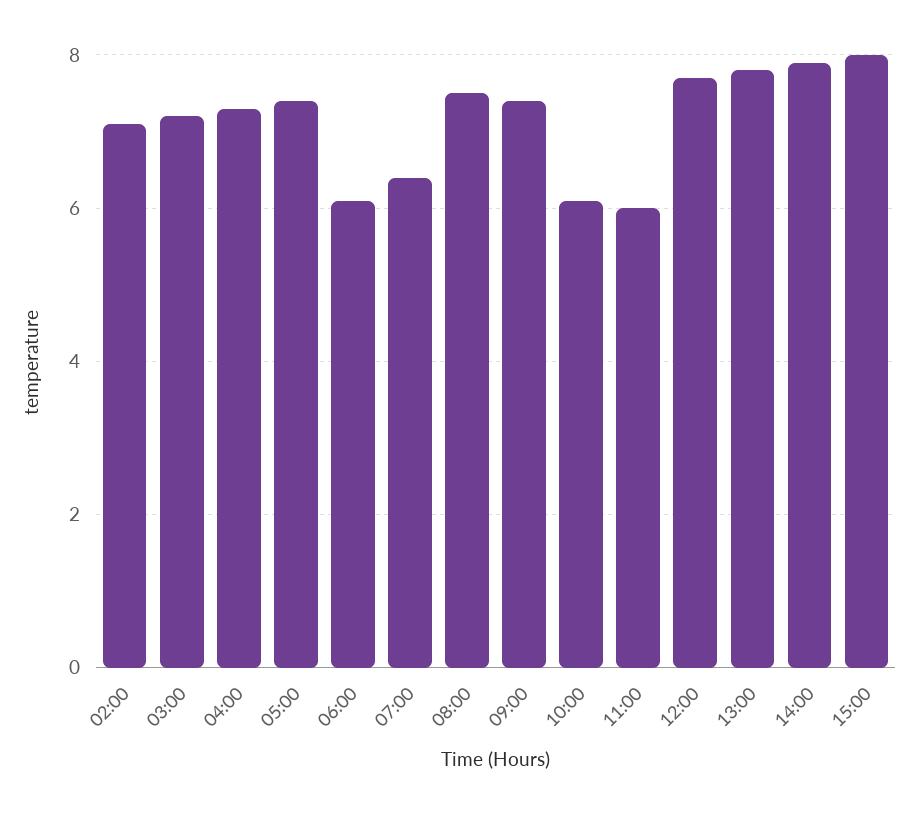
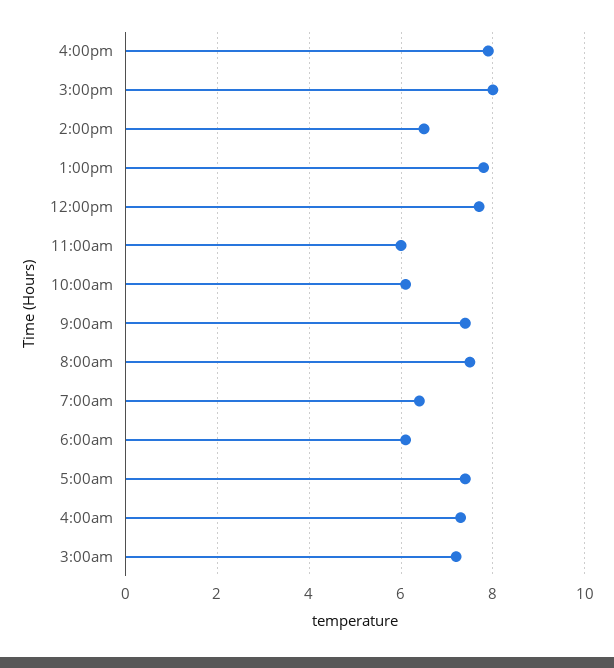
02:00: 7 -> none
14:00: 8 -> 6.5
4:00pm: none -> 8

